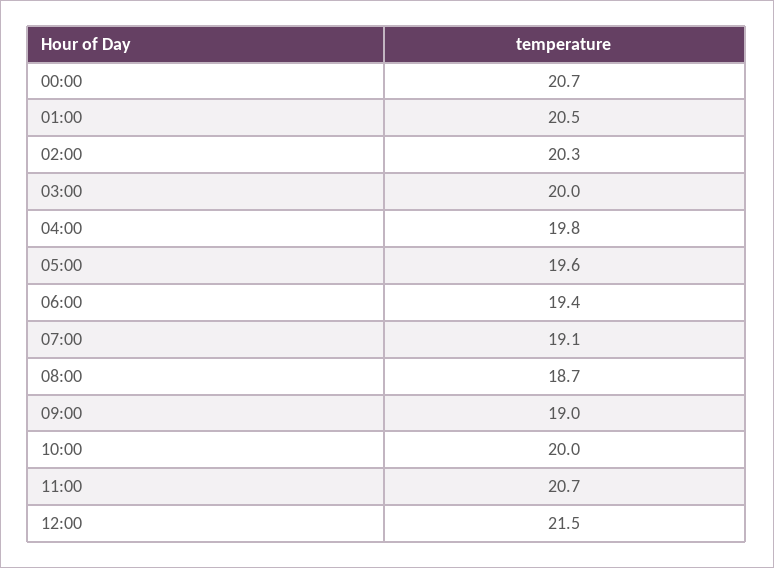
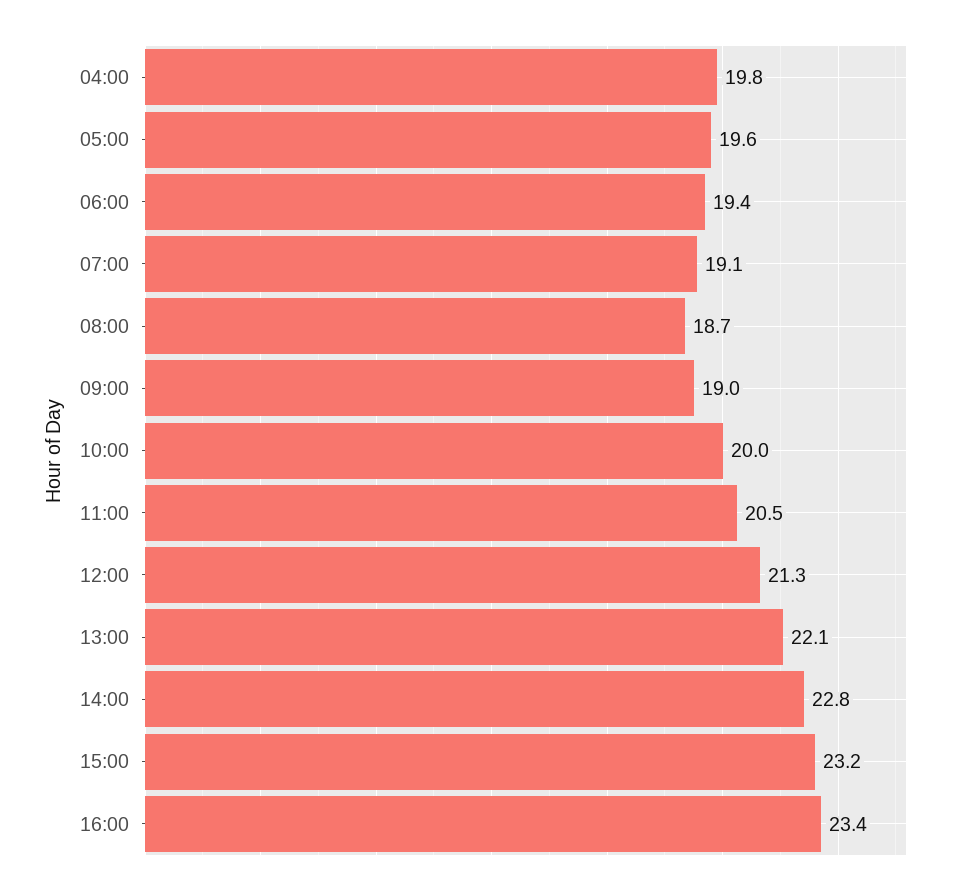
00:00: 20.7 -> none
01:00: 20.5 -> none
02:00: 20.3 -> none
03:00: 20 -> none
11:00: 20.7 -> 20.5
12:00: 21.5 -> 21.3
13:00: none -> 22.1
14:00: none -> 22.8
15:00: none -> 23.2
16:00: none -> 23.4

